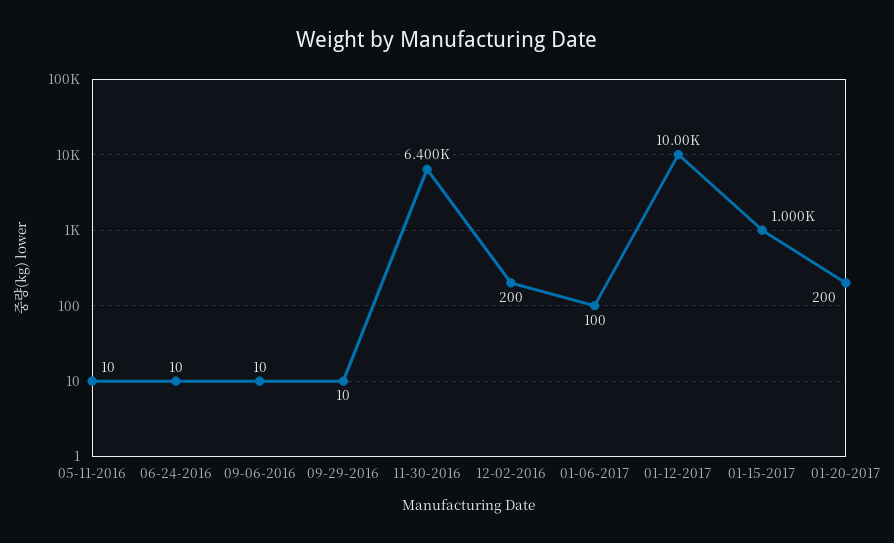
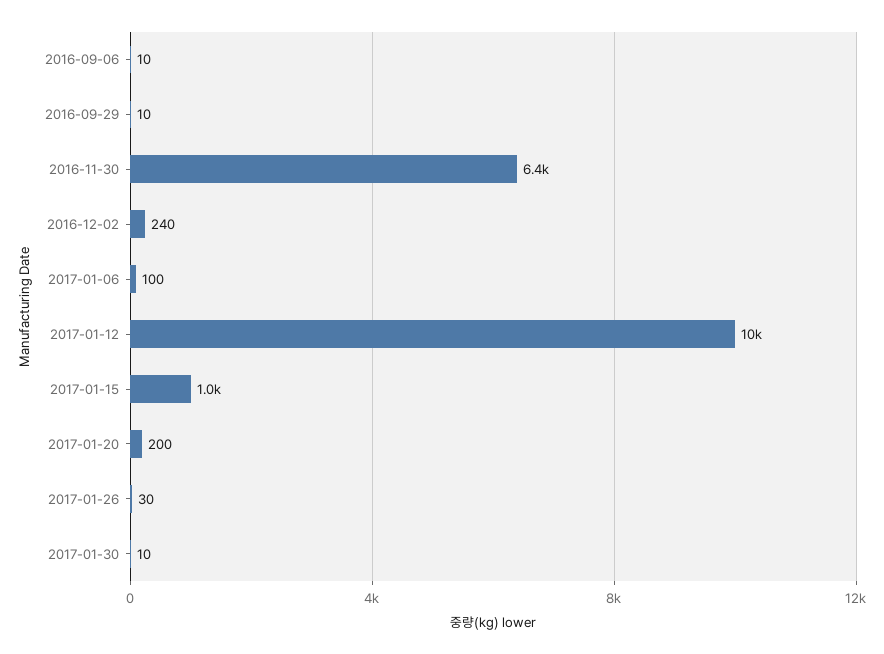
05-11-2016: 10 -> none
06-24-2016: 10 -> none
12-02-2016: 200 -> 240
2017-01-26: none -> 30
2017-01-30: none -> 10

